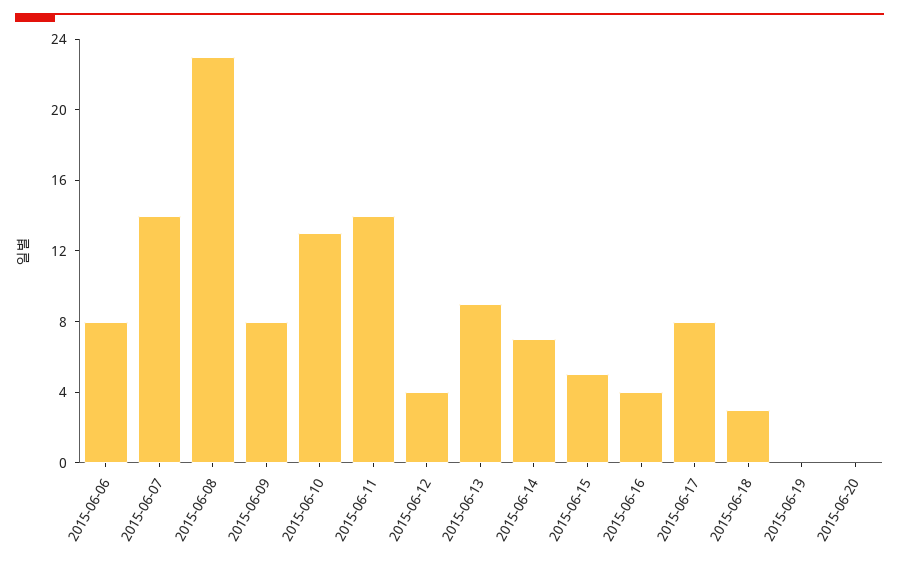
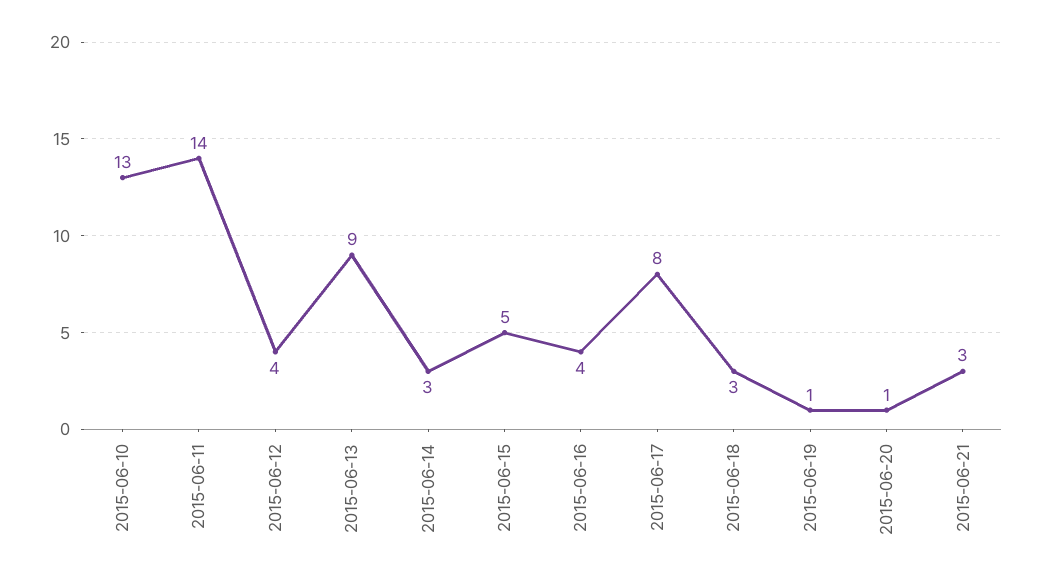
2015-06-06: 8 -> none
2015-06-07: 14 -> none
2015-06-08: 23 -> none
2015-06-09: 8 -> none
2015-06-14: 7 -> 3
2015-06-19: 0 -> 1
2015-06-20: 0 -> 1
2015-06-21: none -> 3

